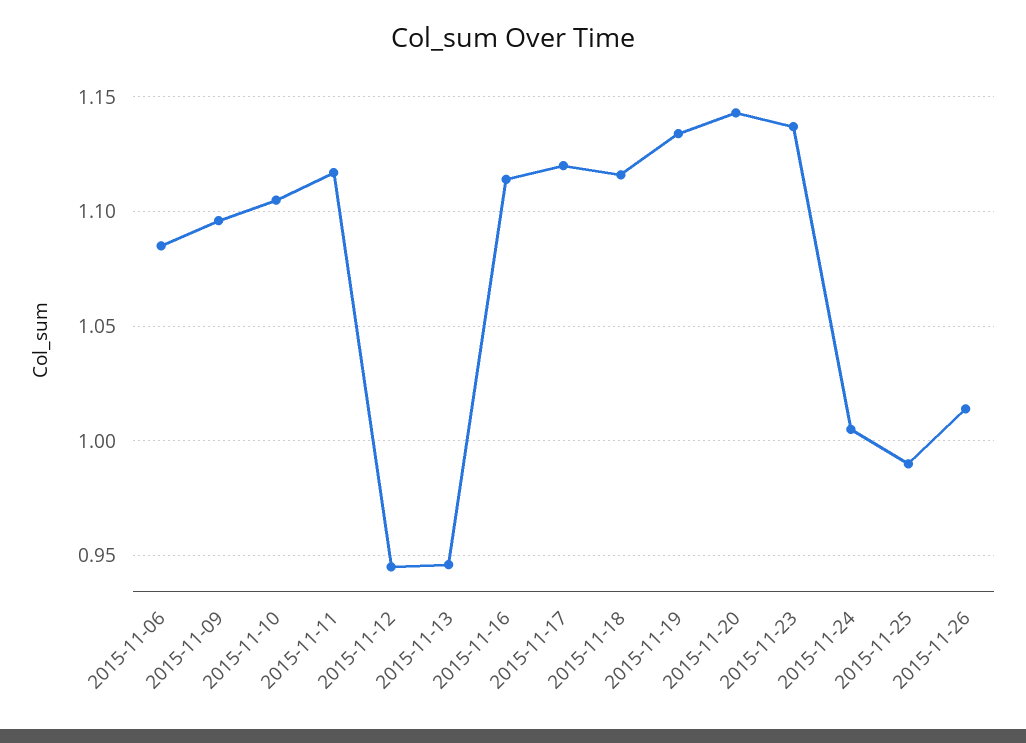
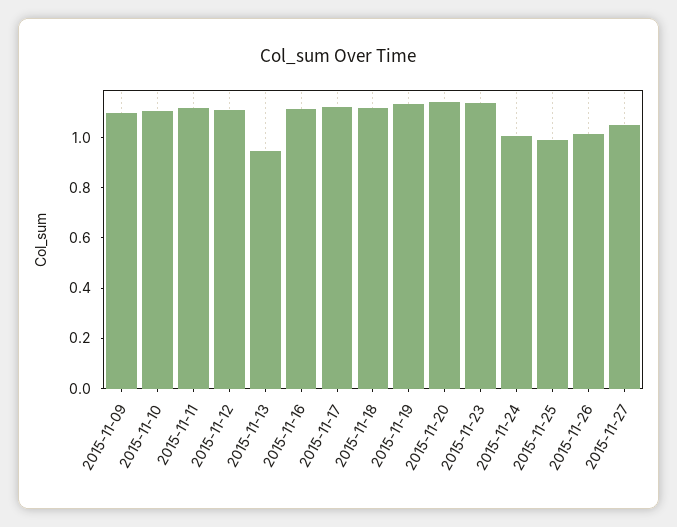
2015-11-06: 1.085 -> none
2015-11-12: 0.945 -> 1.1
2015-11-27: none -> 1.05

